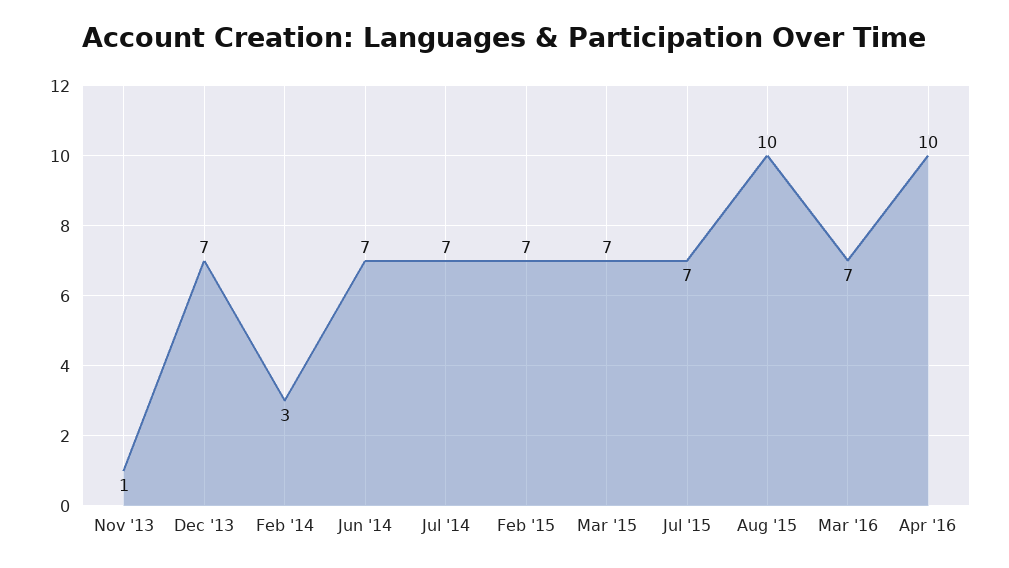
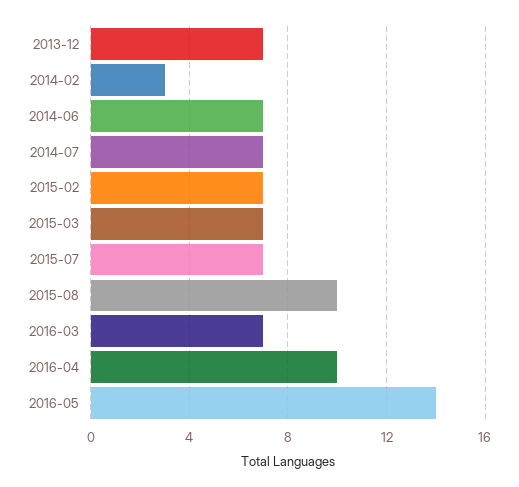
Nov '13: 1 -> none
2016-05: none -> 14

